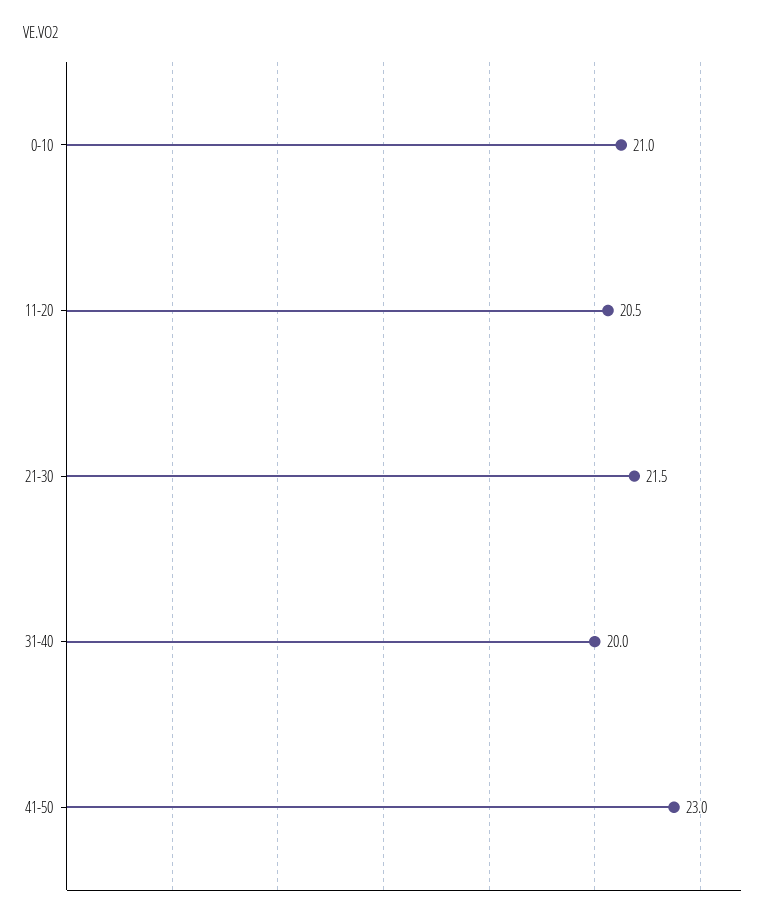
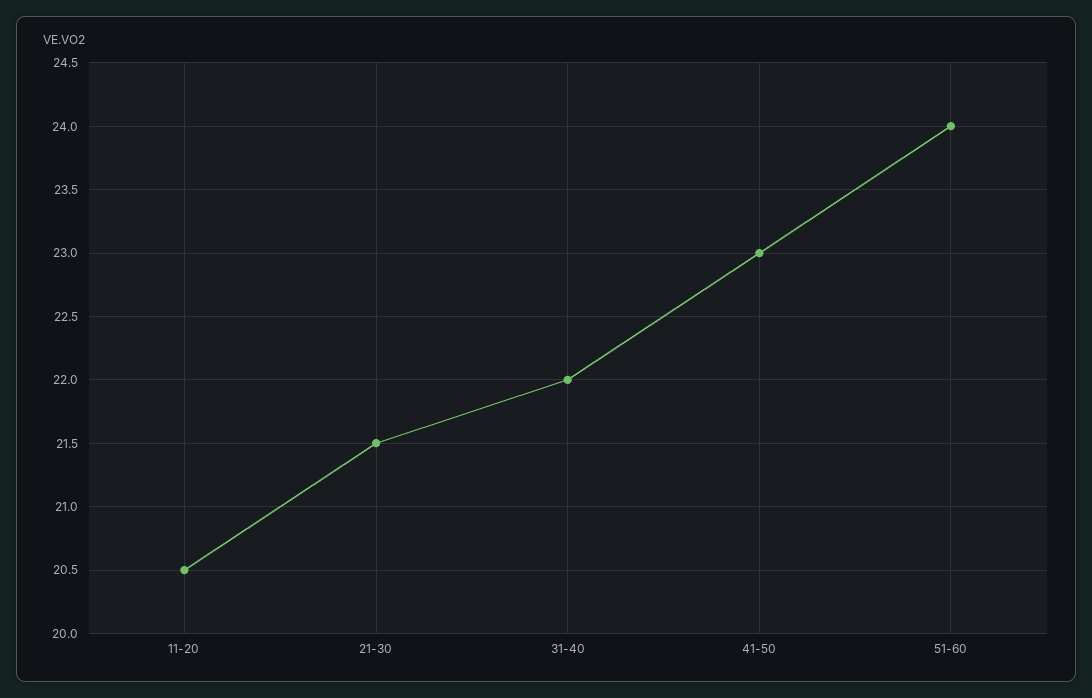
0-10: 21 -> none
31-40: 20 -> 22
51-60: none -> 24

